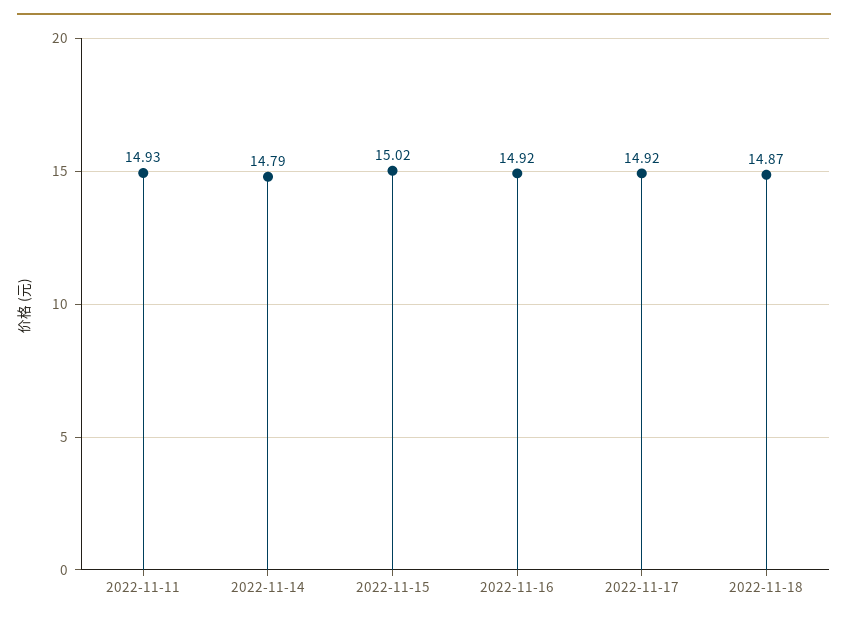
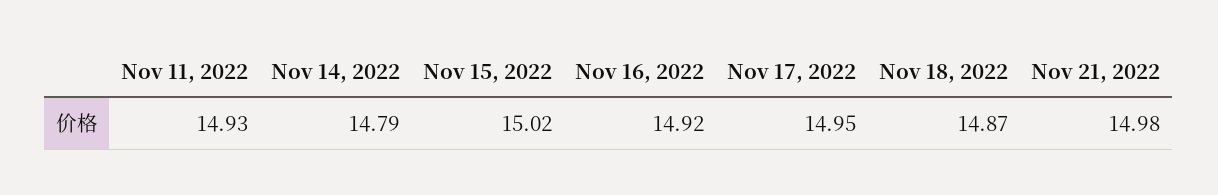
2022-11-17: 14.92 -> 14.95
Nov 21, 2022: none -> 14.98

